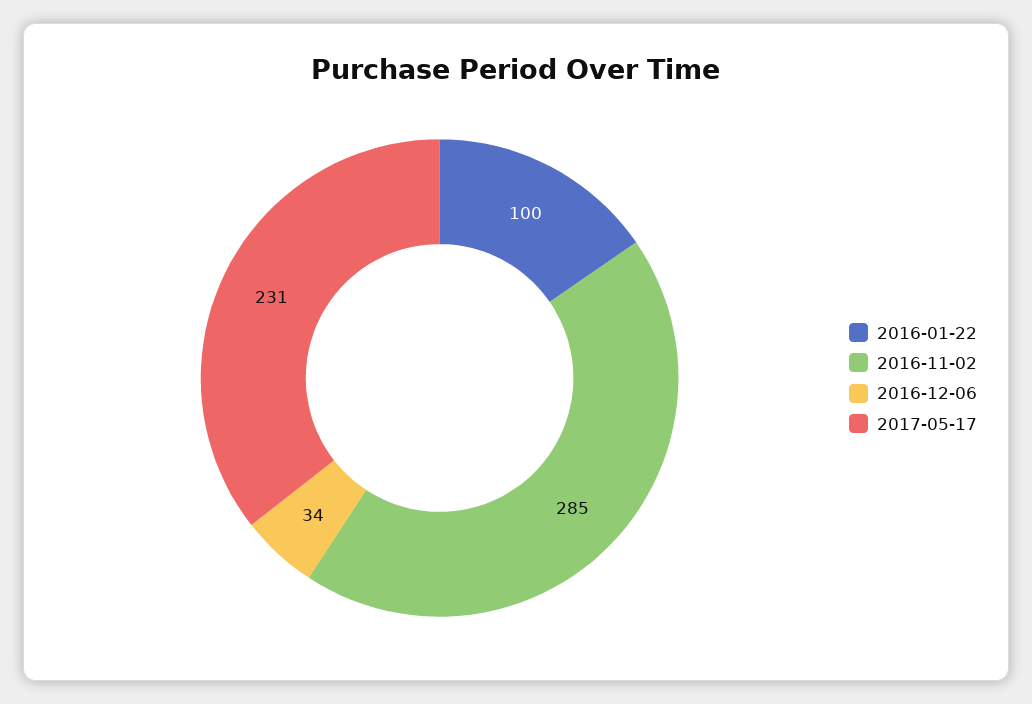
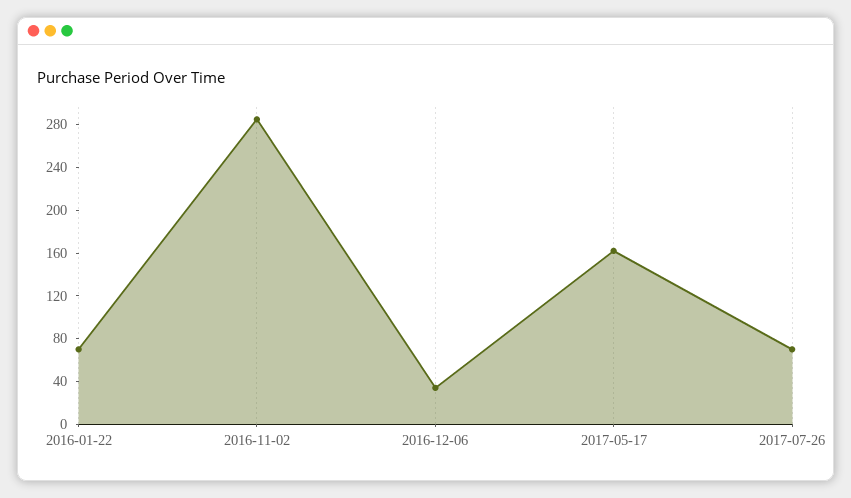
2016-01-22: 100 -> 70
2017-05-17: 231 -> 160
2017-07-26: none -> 70

